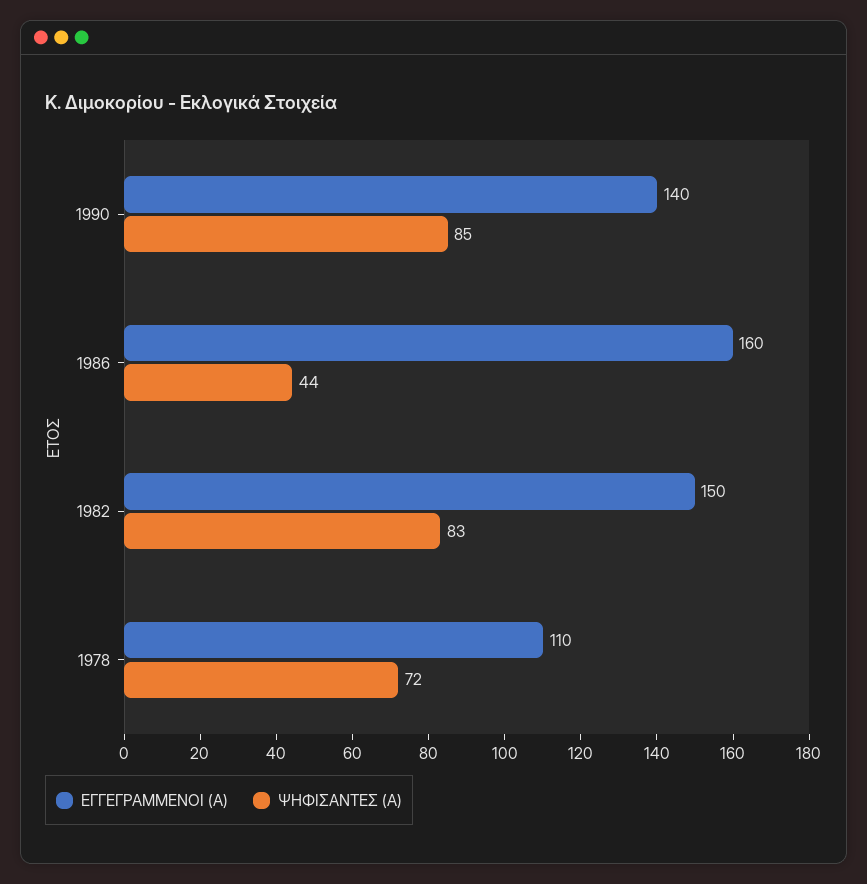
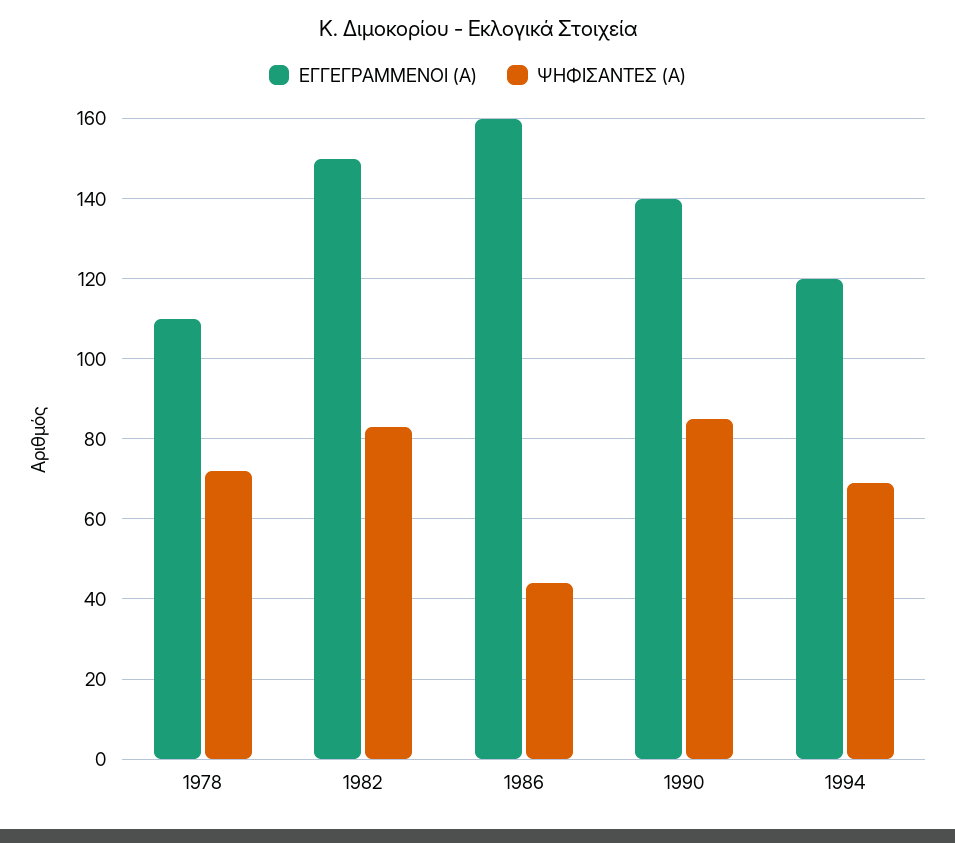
ΕΓΓΕΓΡΑΜΜΕΝΟΙ (Α), 1994: none -> 120
ΨΗΦΙΣΑΝΤΕΣ (Α), 1994: none -> 70

